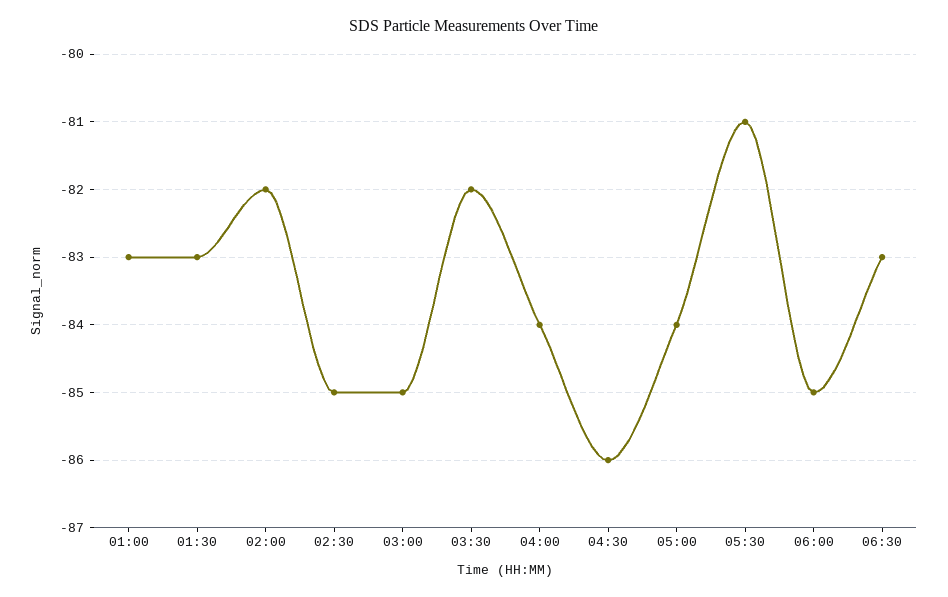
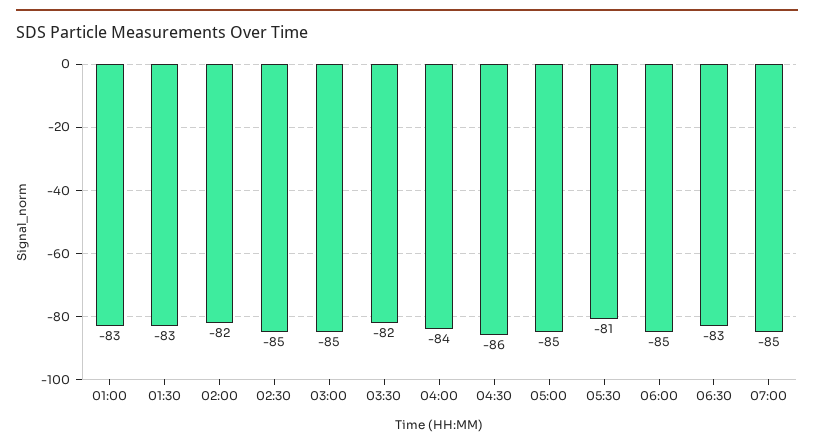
05:00: -84 -> -85
07:00: none -> -85

